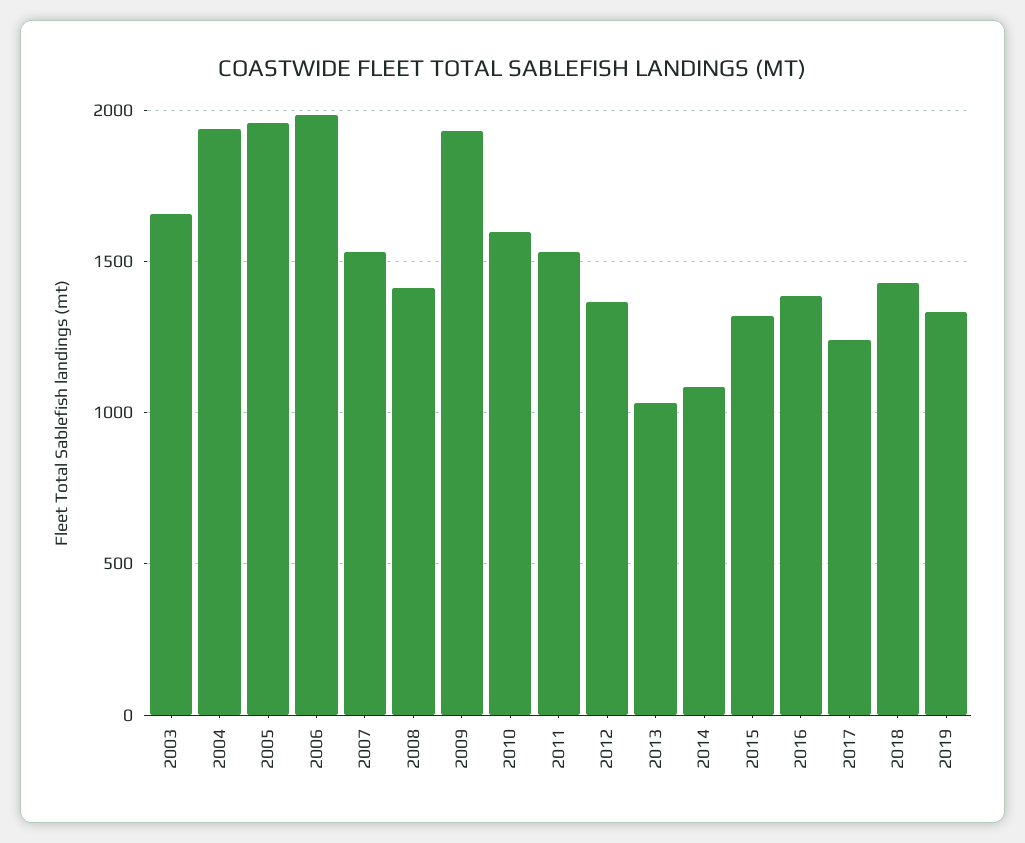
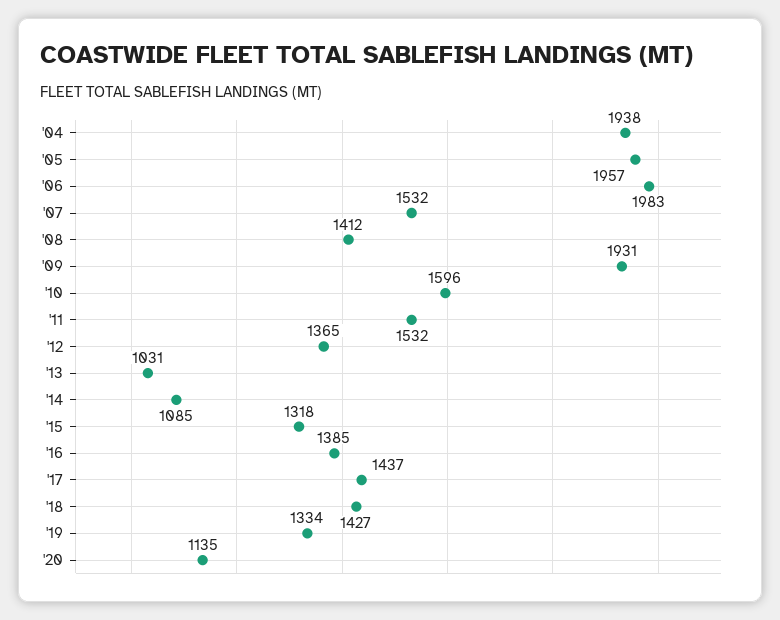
2003: 1650 -> none
2017: 1250 -> 1437
'20: none -> 1135

